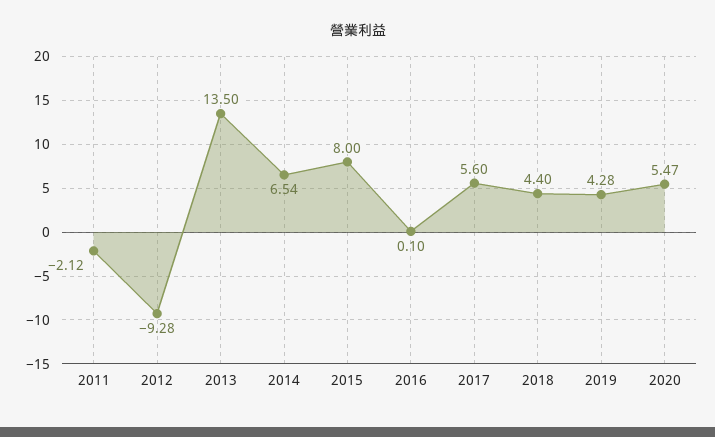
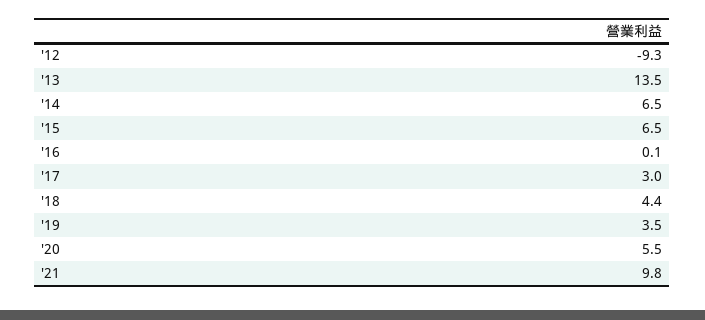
2011: -2.12 -> none
2015: 8 -> 6.5
2017: 5.6 -> 3
2019: 4.28 -> 3.5
'21: none -> 9.8

